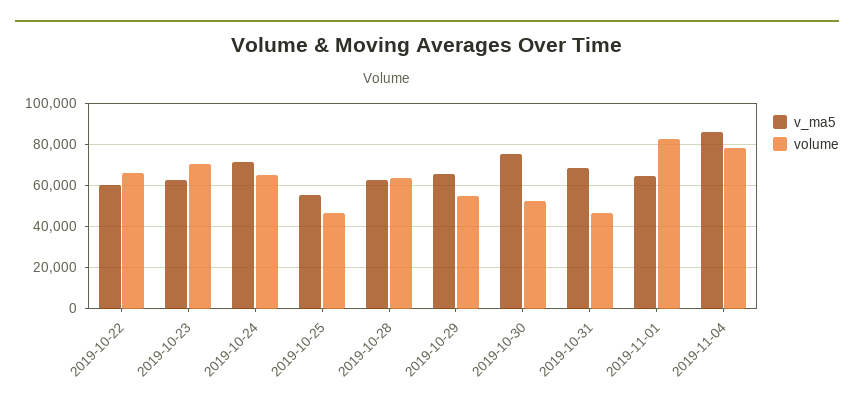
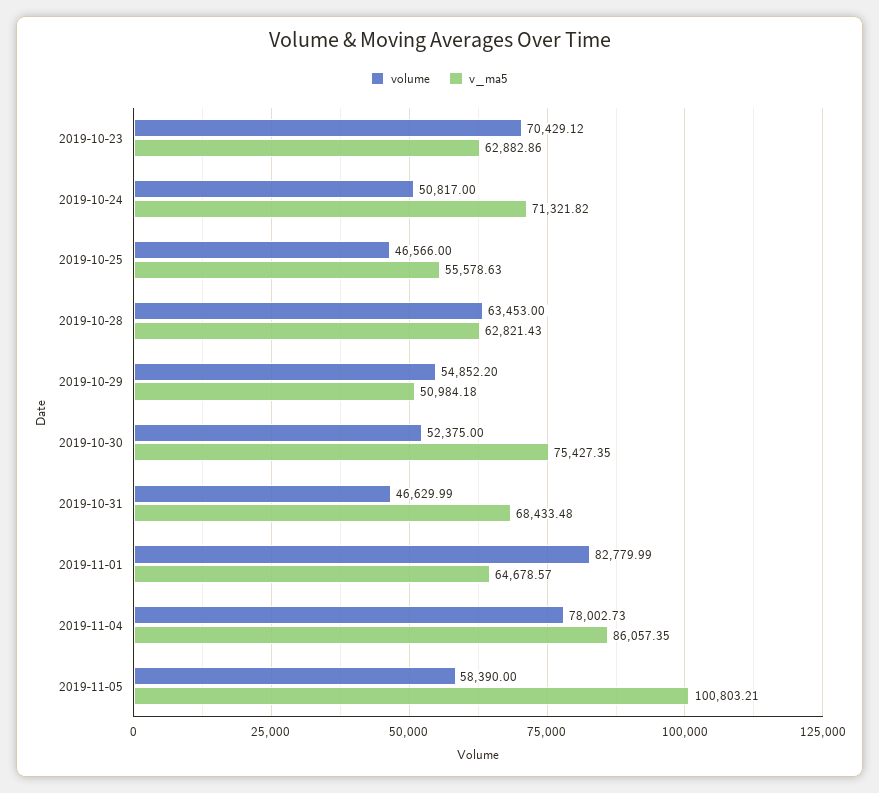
v_ma5, 2019-10-22: 60000 -> none
volume, 2019-10-22: 65000 -> none
volume, 2019-10-24: 65000 -> 50817
v_ma5, 2019-10-29: 65000 -> 50984.18
volume, 2019-11-05: none -> 58390
v_ma5, 2019-11-05: none -> 100803.21

